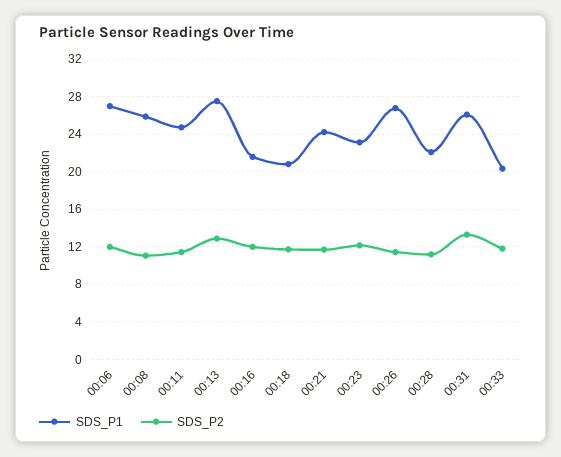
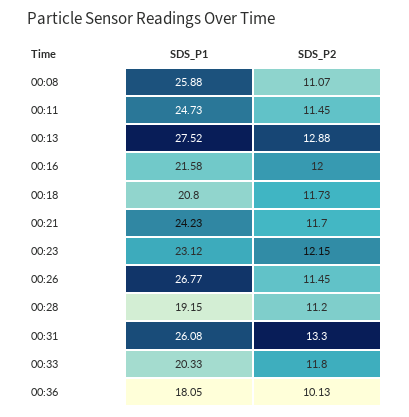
SDS_P1, 00:06: 27 -> none
SDS_P2, 00:06: 12 -> none
SDS_P1, 00:28: 22 -> 19.15
SDS_P1, 00:36: none -> 18.05
SDS_P2, 00:36: none -> 10.13

